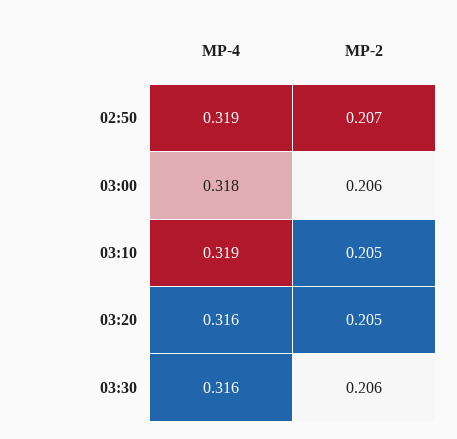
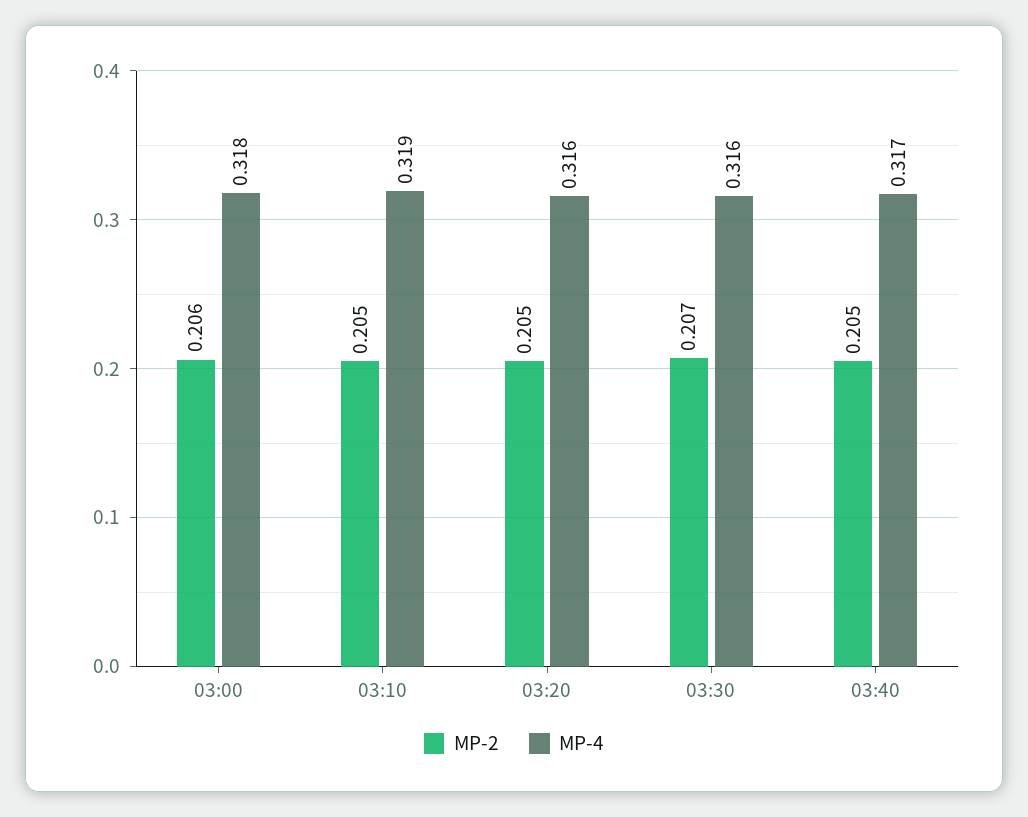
MP-4, 02:50: 0.319 -> none
MP-2, 02:50: 0.207 -> none
MP-2, 03:30: 0.206 -> 0.207
MP-2, 03:40: none -> 0.205
MP-4, 03:40: none -> 0.317

